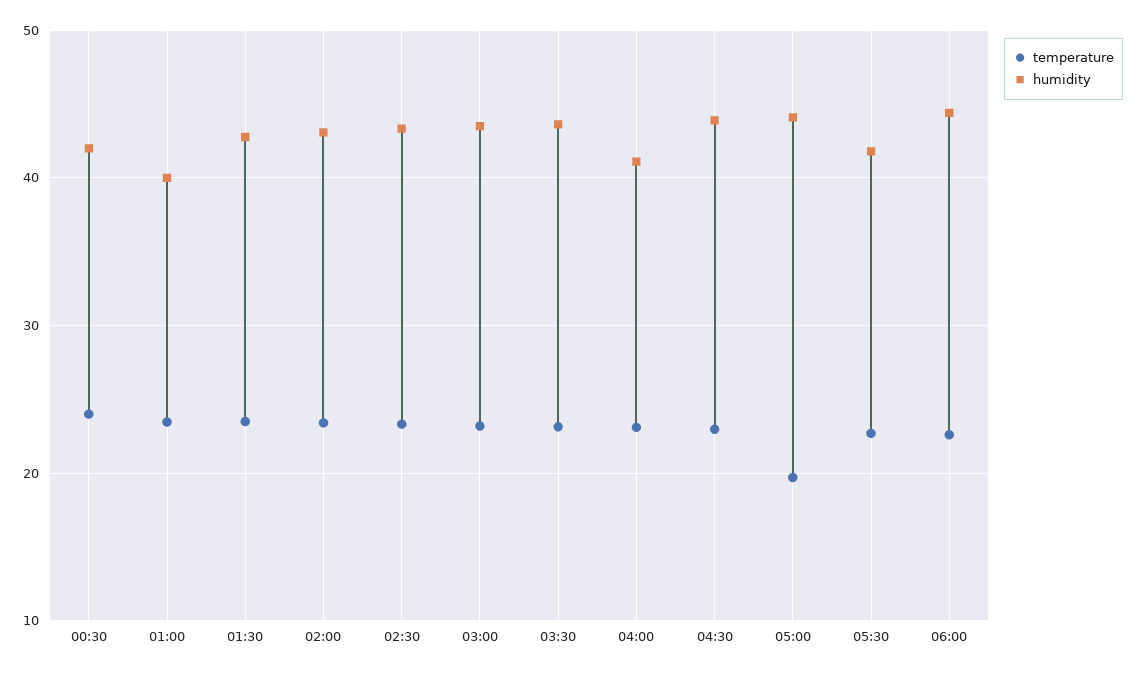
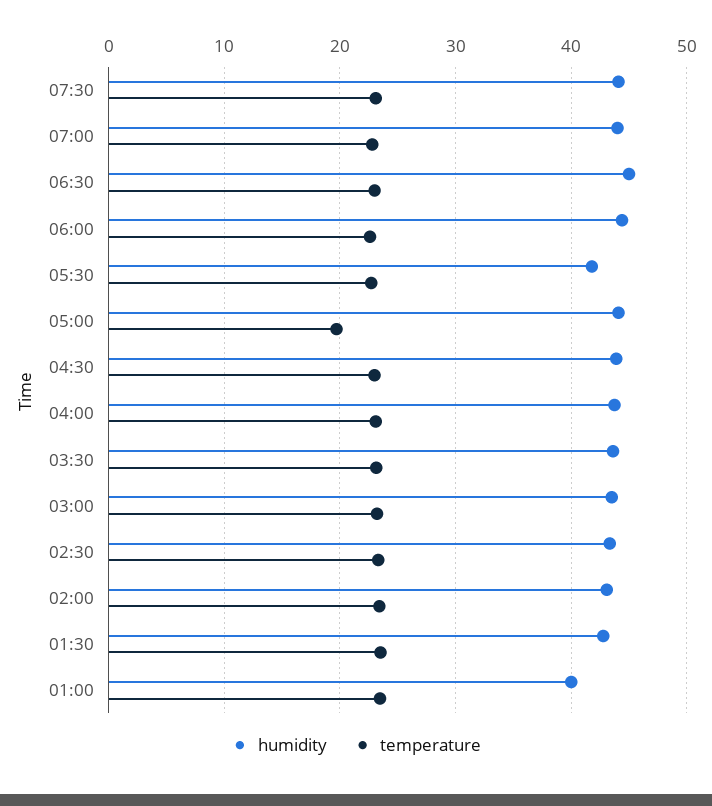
temperature, 00:30: 24 -> none
humidity, 00:30: 42 -> none
humidity, 04:00: 41 -> 44
humidity, 07:30: none -> 44
temperature, 07:30: none -> 23
humidity, 07:00: none -> 44
temperature, 07:00: none -> 23
humidity, 06:30: none -> 45
temperature, 06:30: none -> 23

